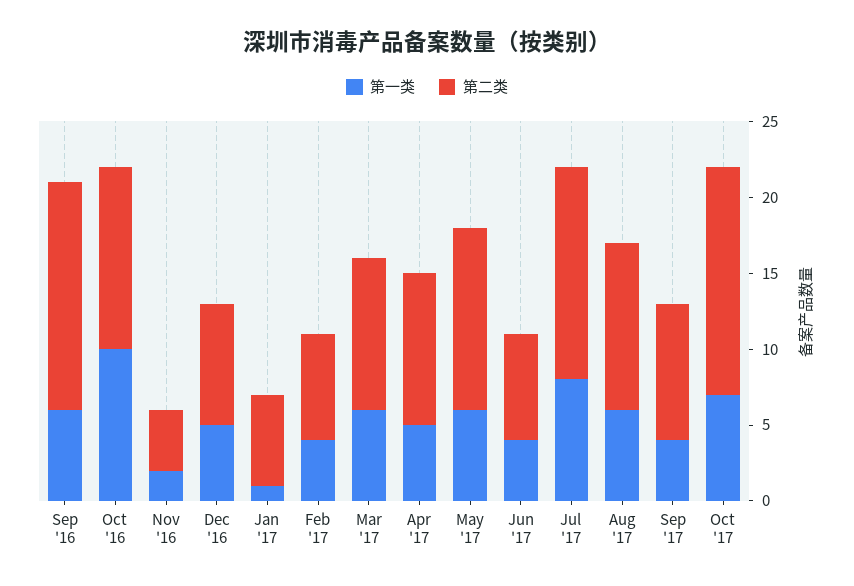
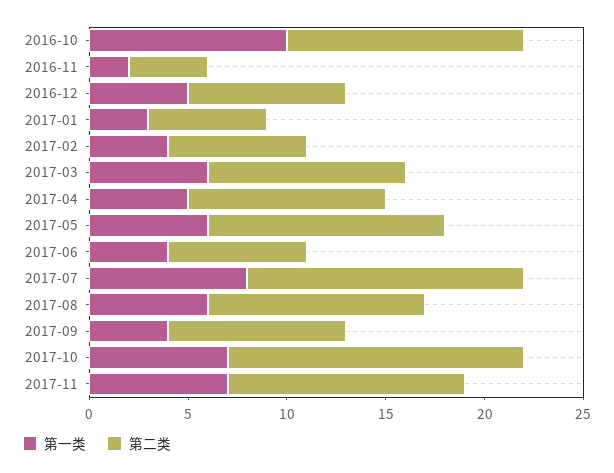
第一类, Sep '16: 6 -> none
第二类, Sep '16: 15 -> none
第一类, Jan '17: 1 -> 3
第一类, 2017-11: none -> 7
第二类, 2017-11: none -> 12

